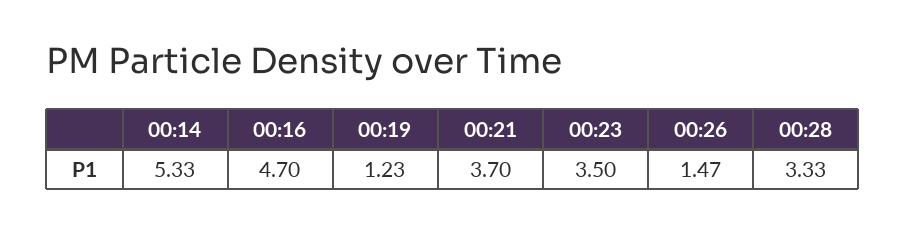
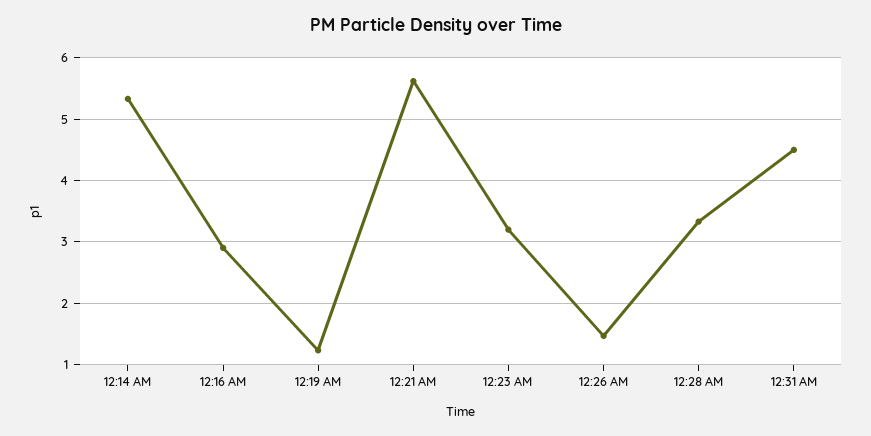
00:16: 4.7 -> 2.9
00:21: 3.7 -> 5.6
00:23: 3.5 -> 3.2
12:31 AM: none -> 4.5

